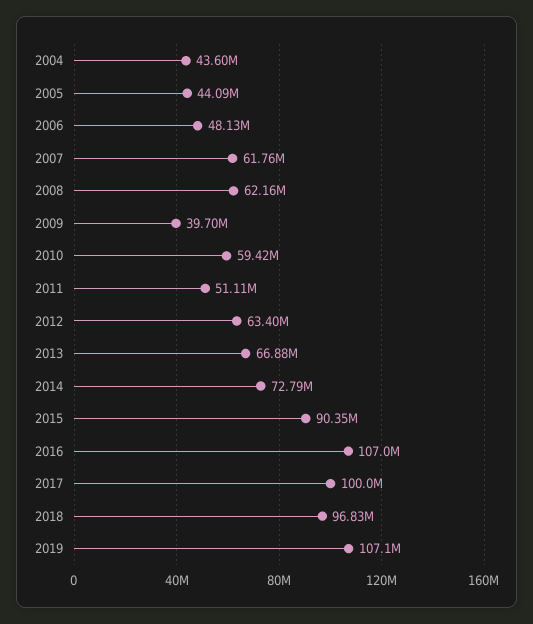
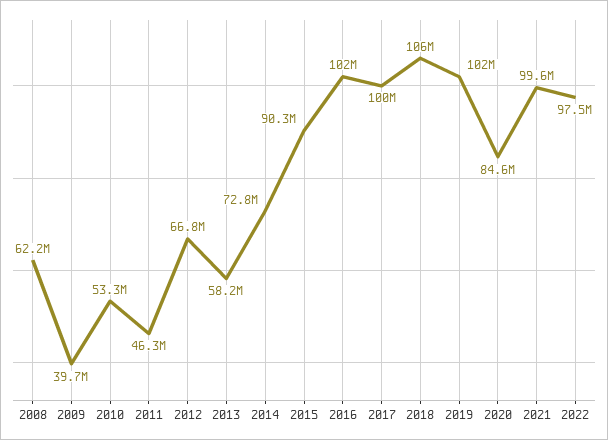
2004: 43600000 -> none
2005: 44090000 -> none
2006: 48130000 -> none
2007: 61760000 -> none
2010: 59420000 -> 53300000
2011: 51110000 -> 46300000
2012: 63400000 -> 66800000
2013: 66880000 -> 58200000
2016: 107000000 -> 102000000
2018: 96830000 -> 106000000
2019: 107100000 -> 102000000
2020: none -> 84600000
2021: none -> 99600000
2022: none -> 97500000

